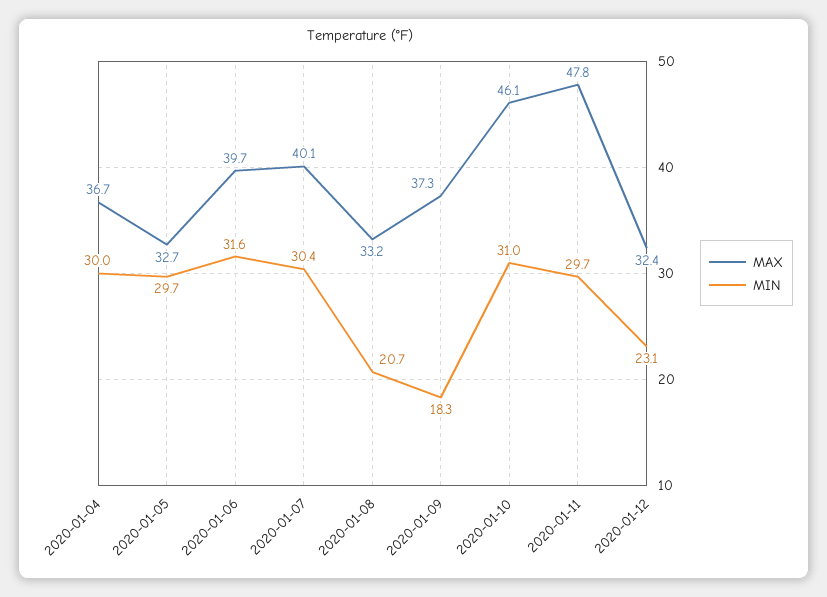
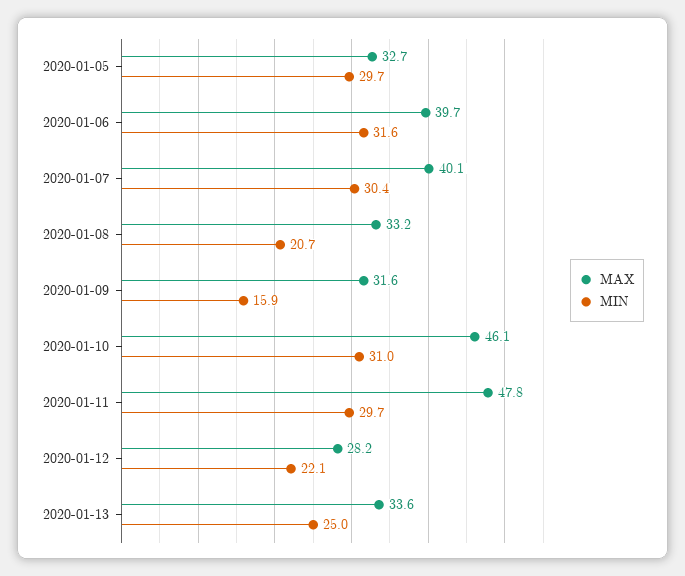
MAX, 2020-01-04: 36.7 -> none
MIN, 2020-01-04: 30 -> none
MAX, 2020-01-09: 37.3 -> 31.6
MIN, 2020-01-09: 18.3 -> 15.9
MAX, 2020-01-12: 32.4 -> 28.2
MIN, 2020-01-12: 23.1 -> 22.1
MAX, 2020-01-13: none -> 33.6
MIN, 2020-01-13: none -> 25

